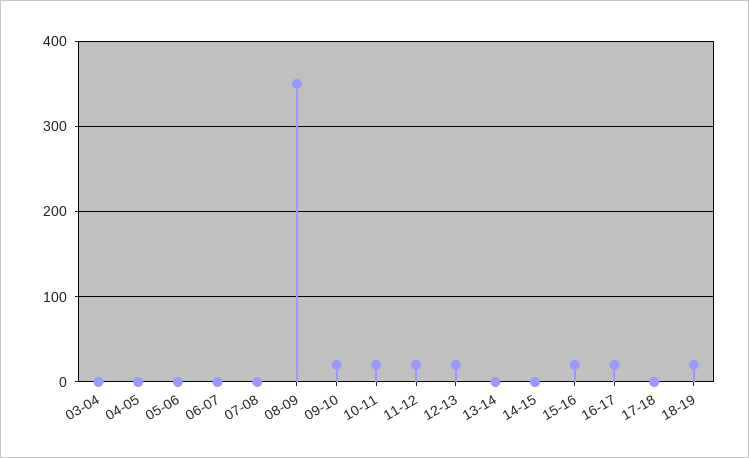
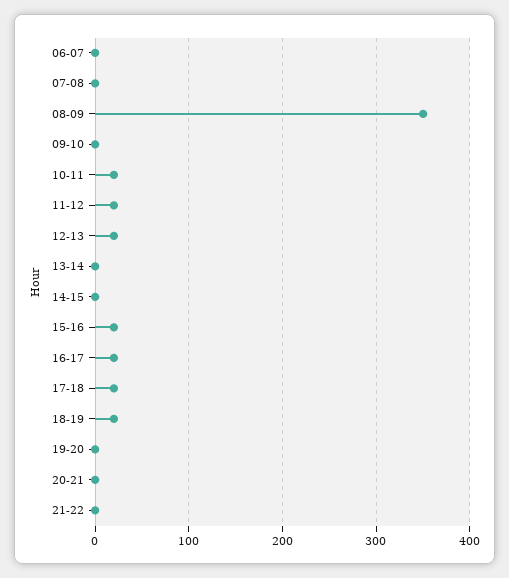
03-04: 0 -> none
04-05: 0 -> none
05-06: 0 -> none
09-10: 20 -> 0
17-18: 0 -> 20
19-20: none -> 0
20-21: none -> 0
21-22: none -> 0

